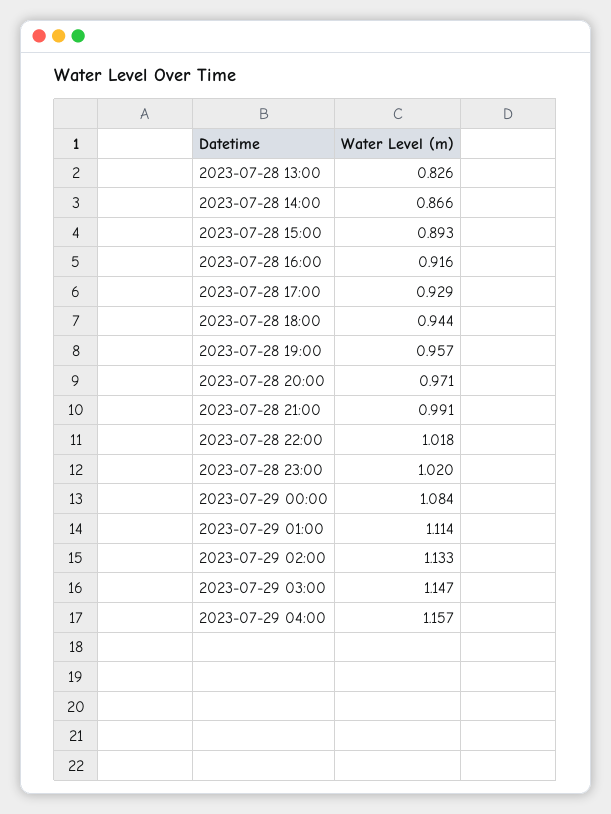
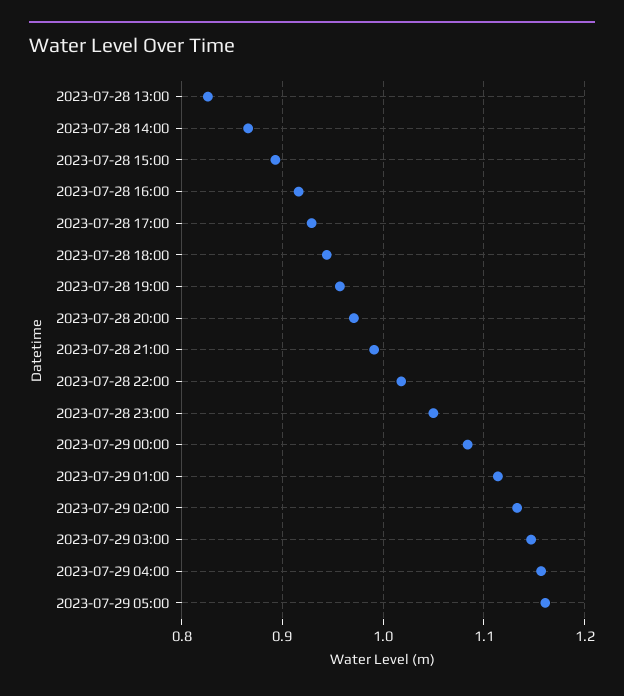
2023-07-28 23:00: 1.02 -> 1.05
2023-07-29 05:00: none -> 1.16

